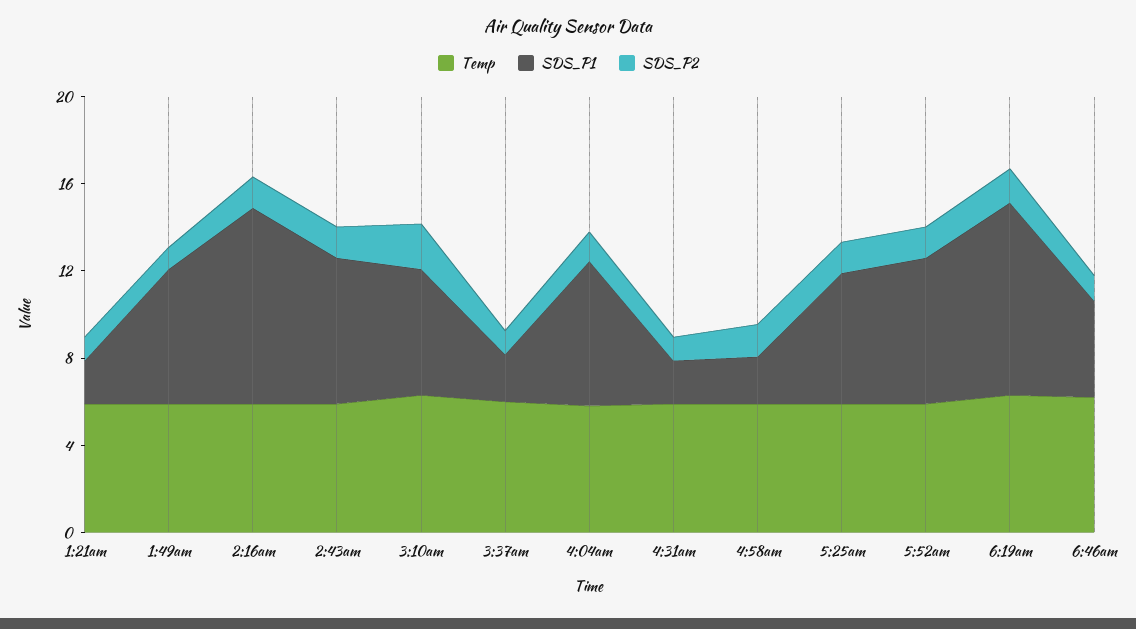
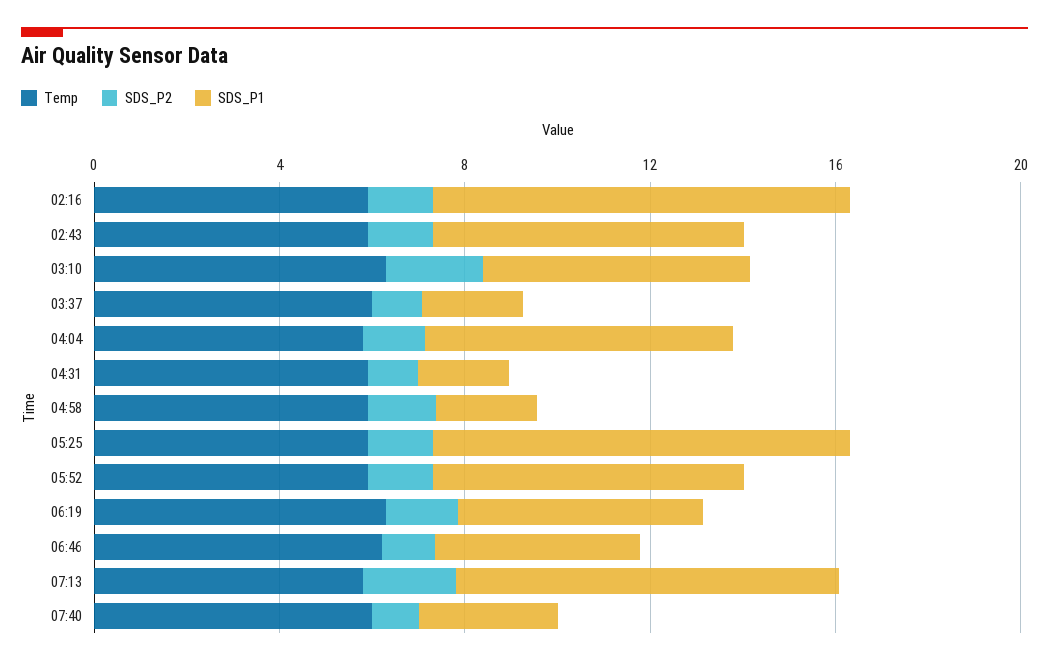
Temp, 1:21am: 6 -> none
SDS_P1, 1:21am: 2 -> none
SDS_P2, 1:21am: 1 -> none
Temp, 1:49am: 6 -> none
SDS_P1, 1:49am: 6 -> none
SDS_P2, 1:49am: 1 -> none
SDS_P1, 5:25am: 6 -> 9
SDS_P1, 6:19am: 9 -> 5
Temp, 07:13: none -> 6
SDS_P2, 07:13: none -> 2
SDS_P1, 07:13: none -> 8
Temp, 07:40: none -> 6
SDS_P2, 07:40: none -> 1
SDS_P1, 07:40: none -> 3

